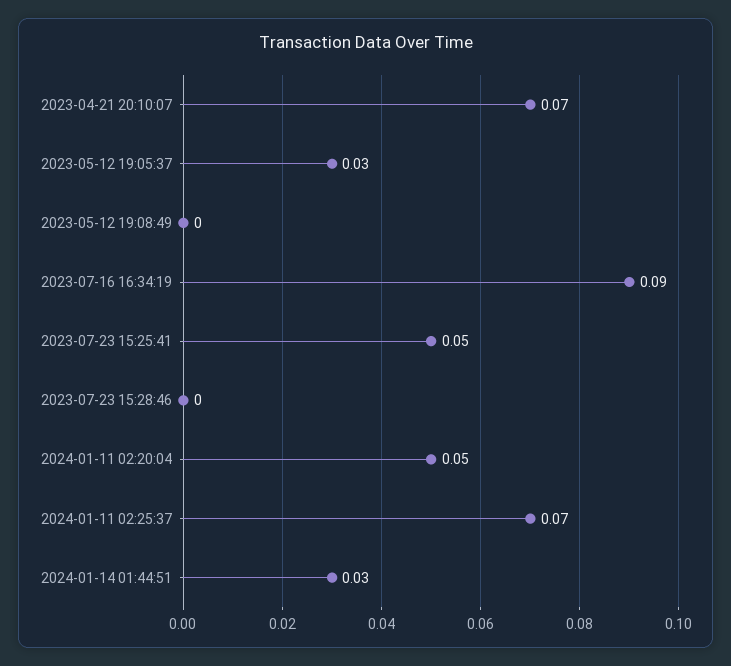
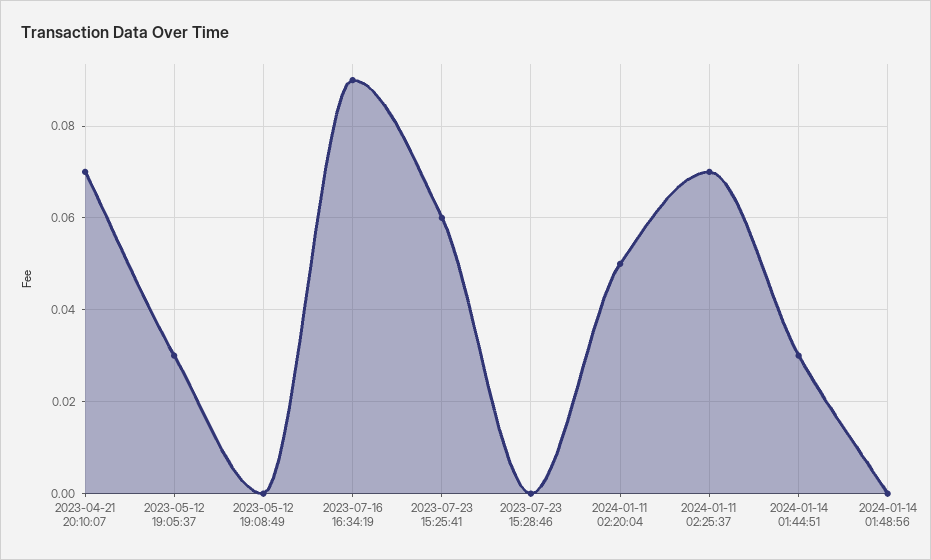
2023-07-23 15:25:41: 0.05 -> 0.06
2024-01-14 01:48:56: none -> 0

